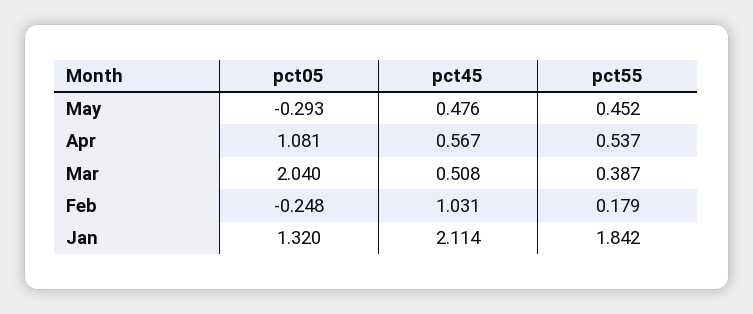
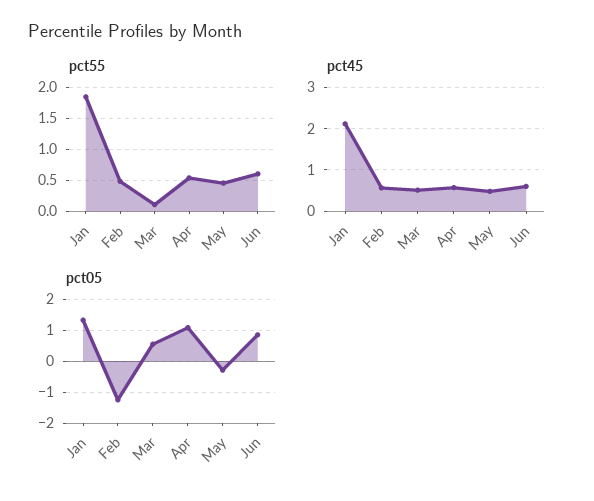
pct05, Mar: 2.04 -> 0.6
pct55, Mar: 0.387 -> 0.1
pct05, Feb: -0.248 -> -1.2
pct45, Feb: 1.031 -> 0.6
pct55, Feb: 0.179 -> 0.5
pct55, Jun: none -> 0.6
pct45, Jun: none -> 0.6
pct05, Jun: none -> 0.8

